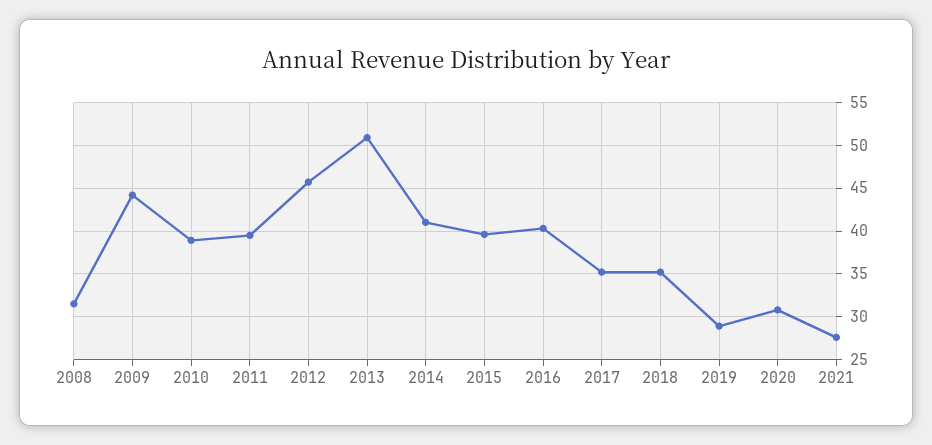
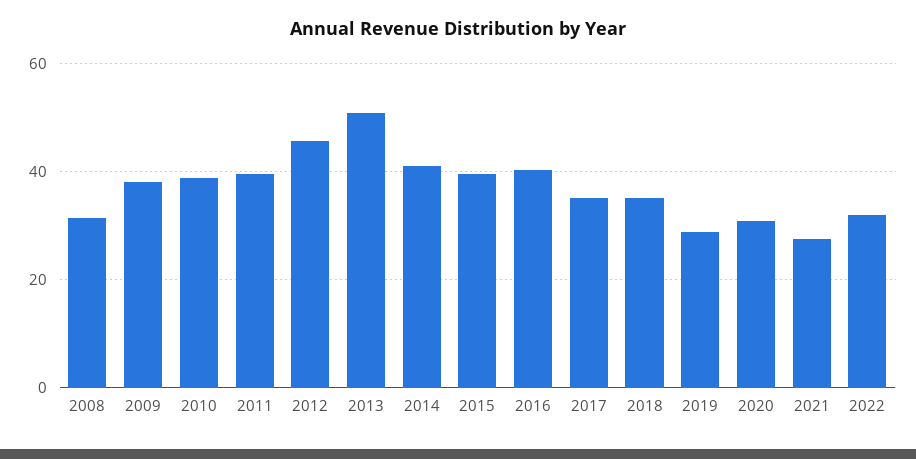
2009: 44 -> 38
2022: none -> 32

